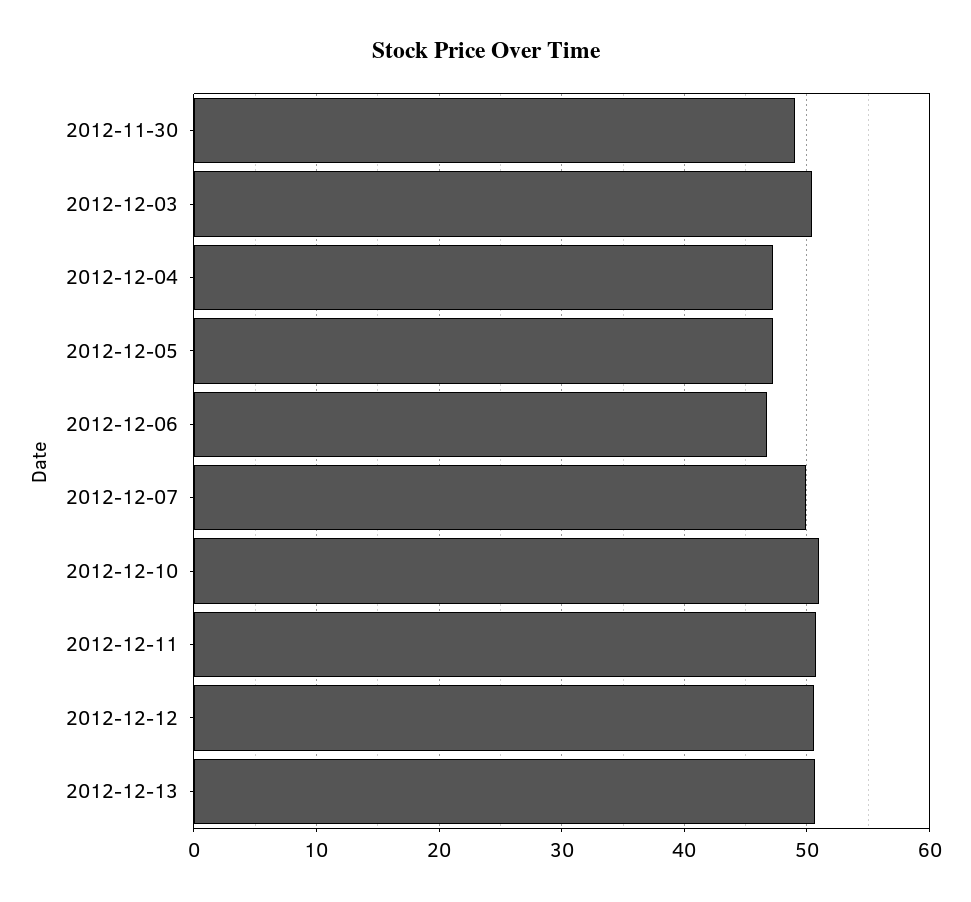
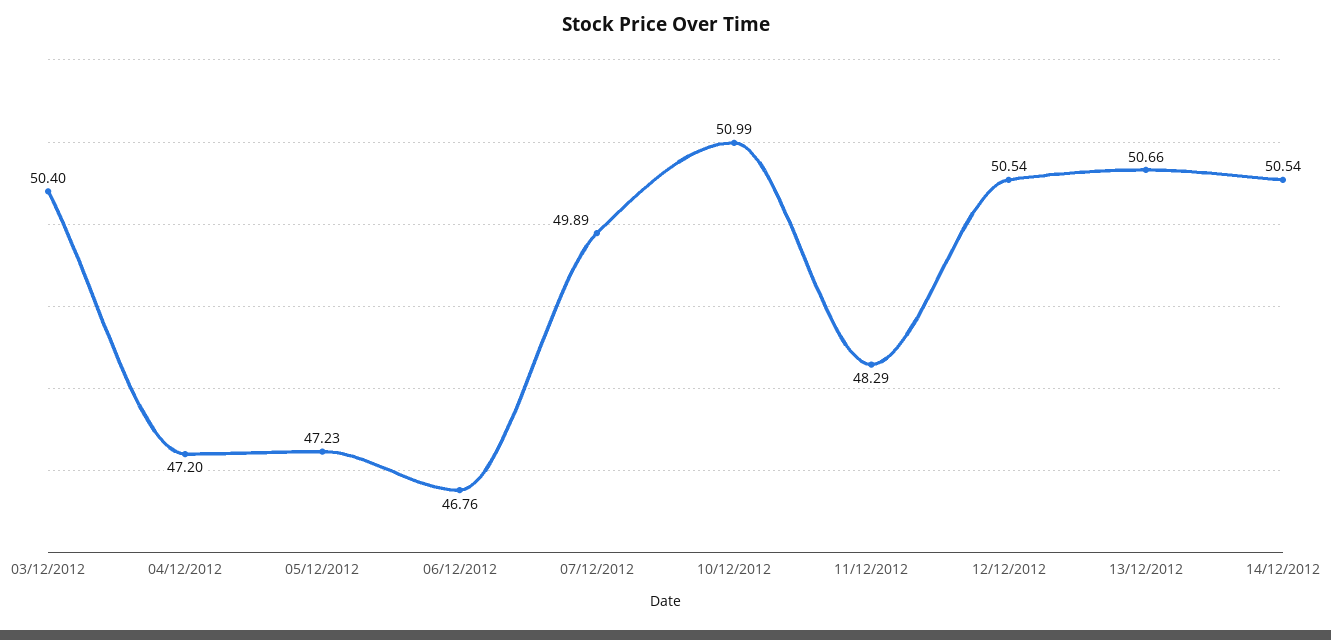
2012-11-30: 49 -> none
2012-12-11: 51 -> 48.29
14/12/2012: none -> 50.54

